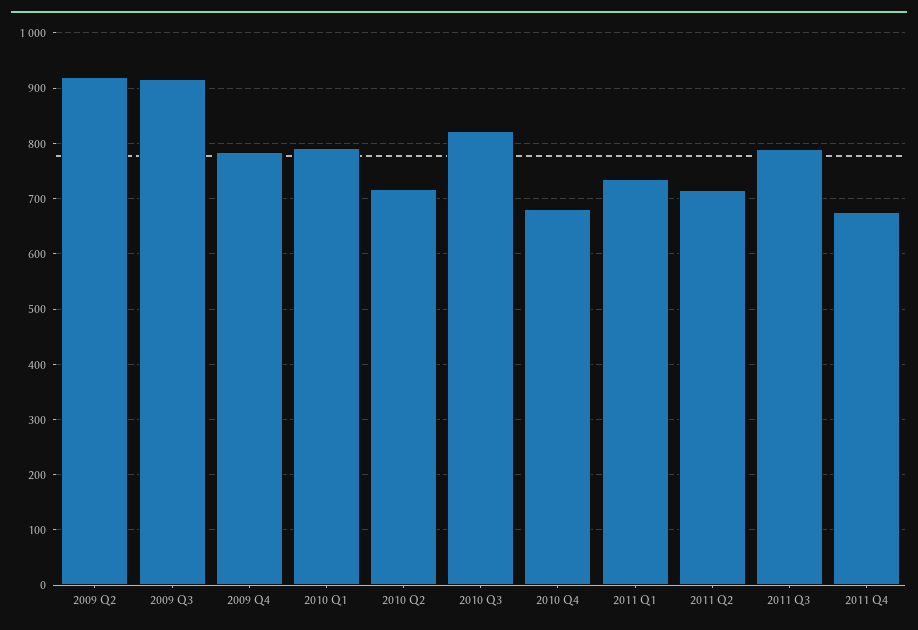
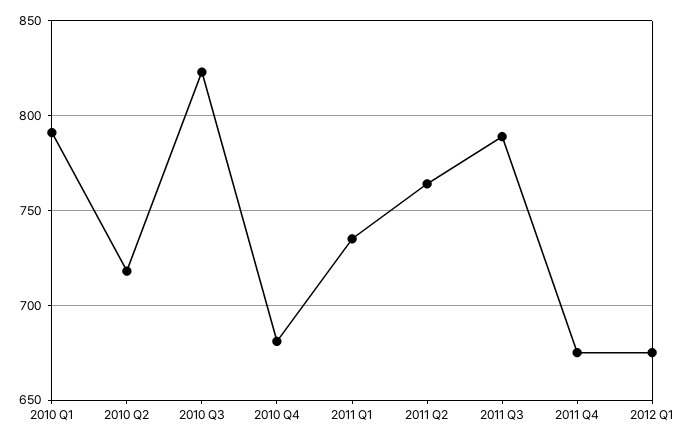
2009 Q2: 920 -> none
2009 Q3: 920 -> none
2009 Q4: 780 -> none
2011 Q2: 720 -> 765
2012 Q1: none -> 675

